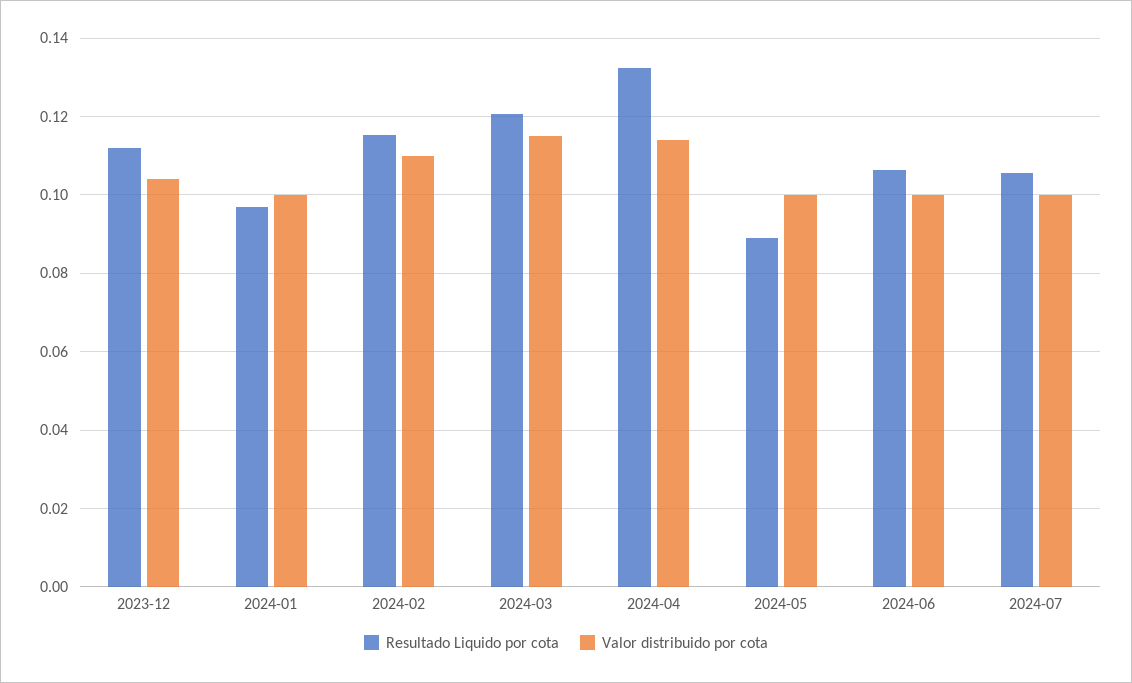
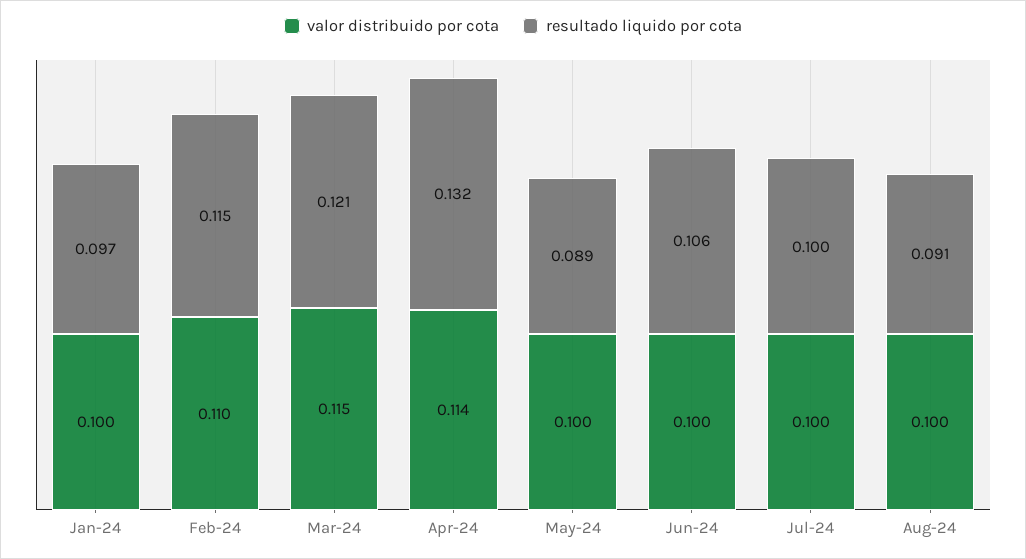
Resultado Liquido por cota, 2023-12: 0.112 -> none
Valor distribuido por cota, 2023-12: 0.104 -> none
Resultado Liquido por cota, 2024-07: 0.106 -> 0.1
Valor distribuido por cota, Aug-24: none -> 0.1
Resultado Liquido por cota, Aug-24: none -> 0.091

